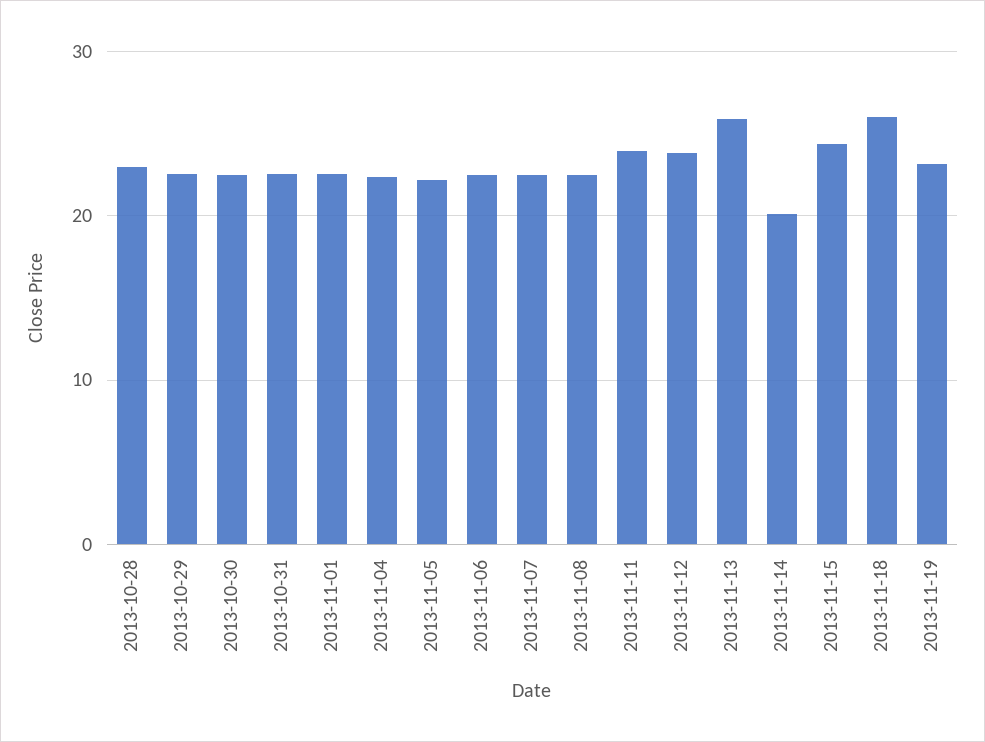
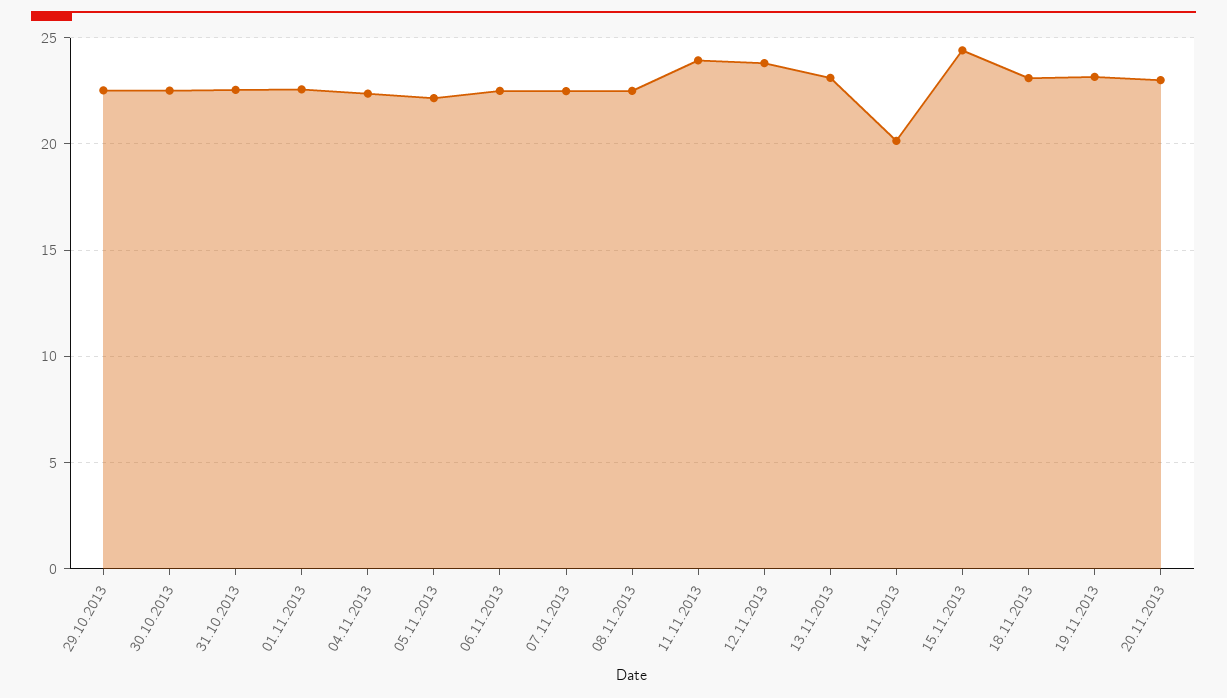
2013-10-28: 23 -> none
2013-11-13: 26 -> 23
2013-11-18: 26 -> 23
20.11.2013: none -> 23

